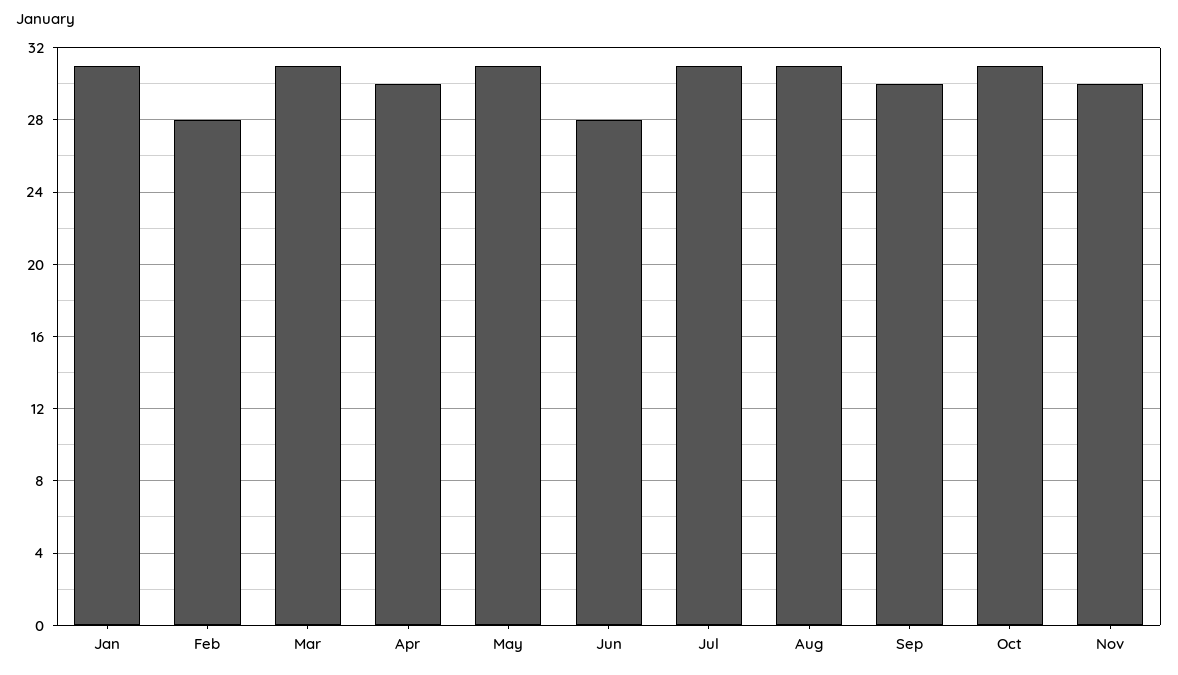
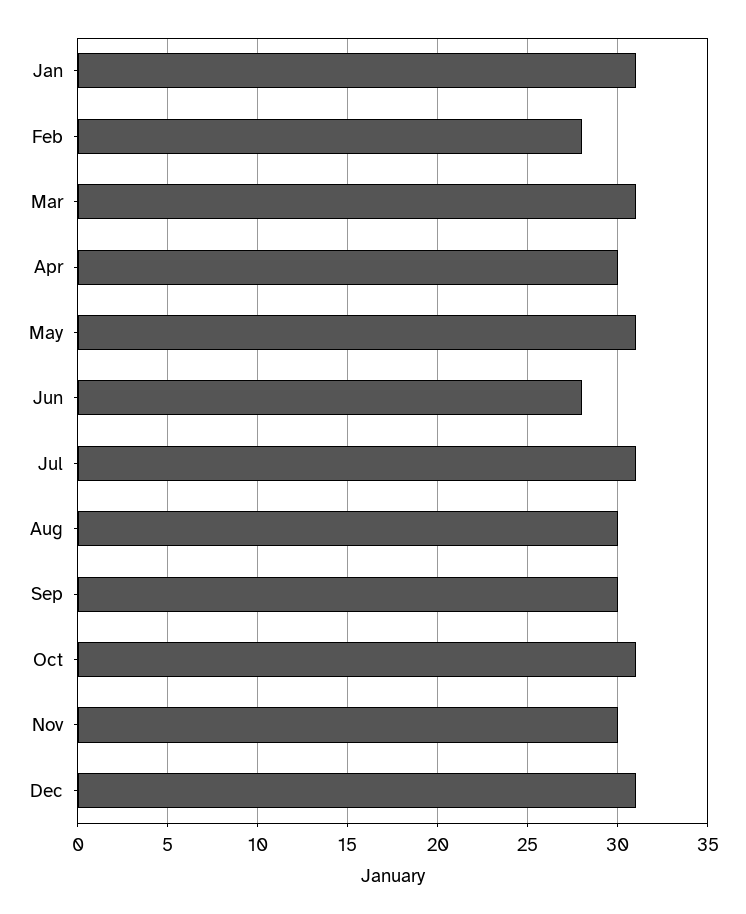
Aug: 31 -> 30
Dec: none -> 31

